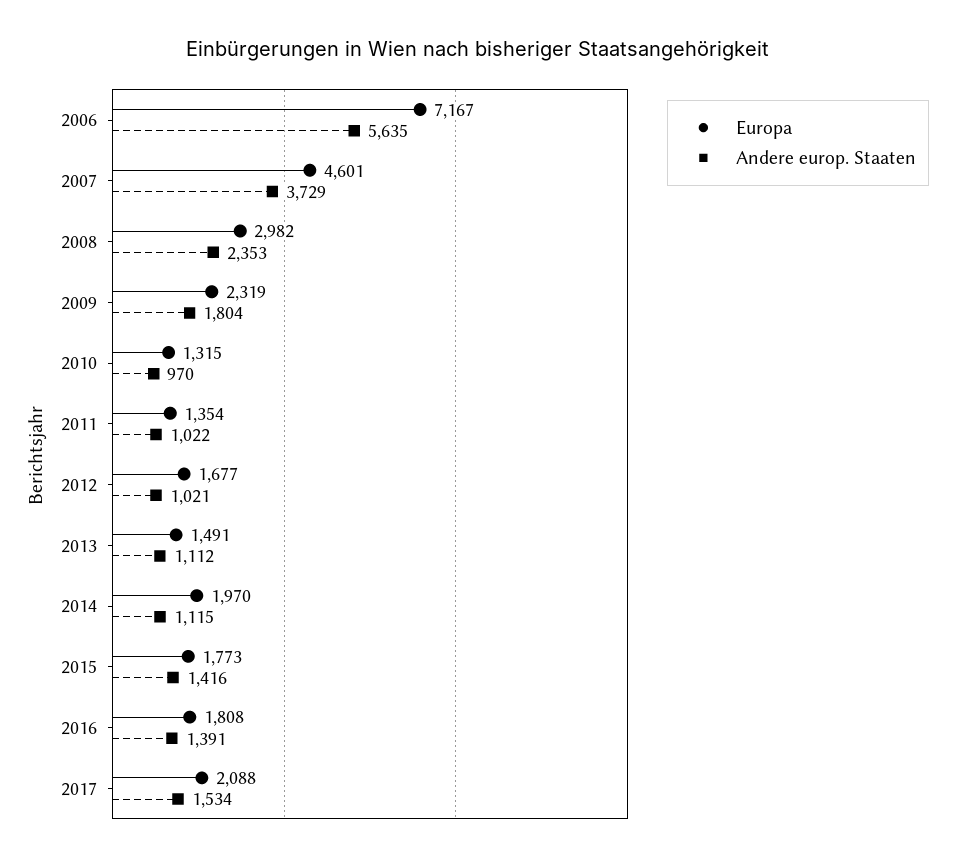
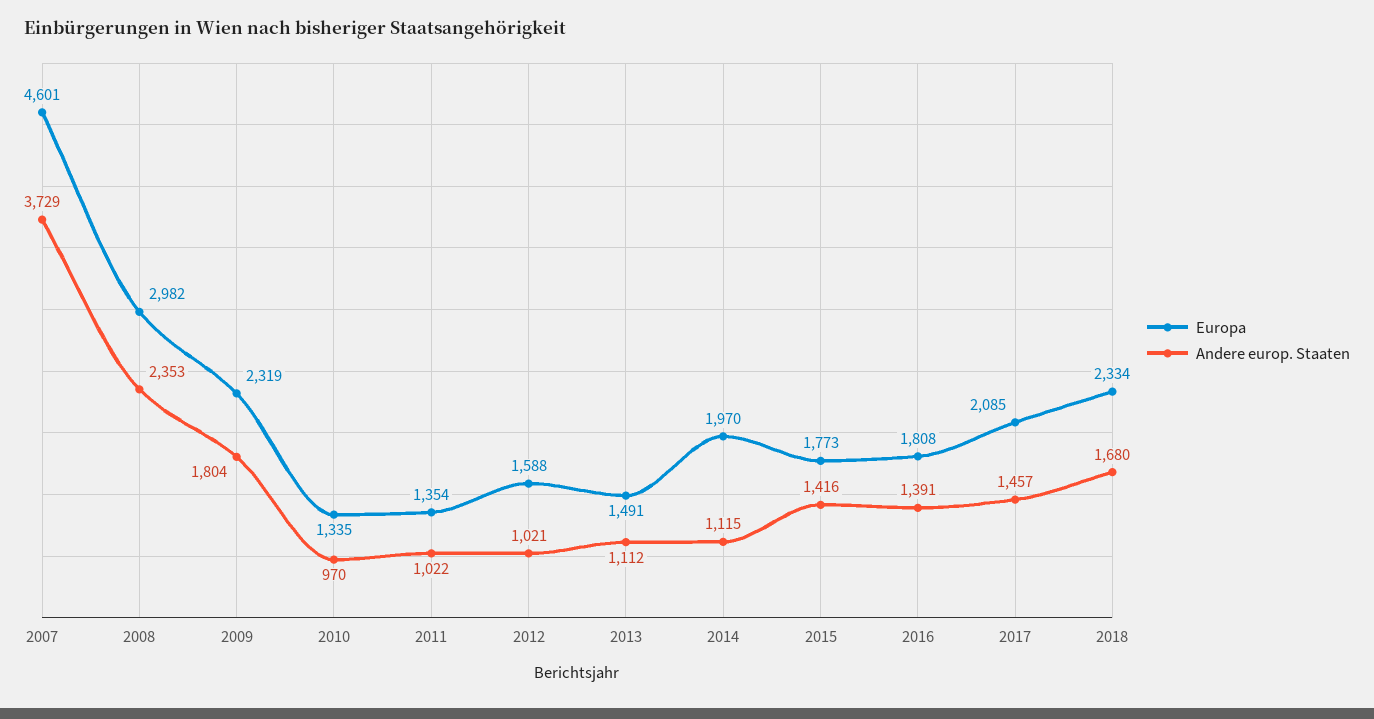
Europa, 2006: 7167 -> none
Andere europ. Staaten, 2006: 5635 -> none
Europa, 2010: 1315 -> 1335
Europa, 2012: 1677 -> 1588
Europa, 2017: 2088 -> 2085
Andere europ. Staaten, 2017: 1534 -> 1457
Europa, 2018: none -> 2334
Andere europ. Staaten, 2018: none -> 1680

